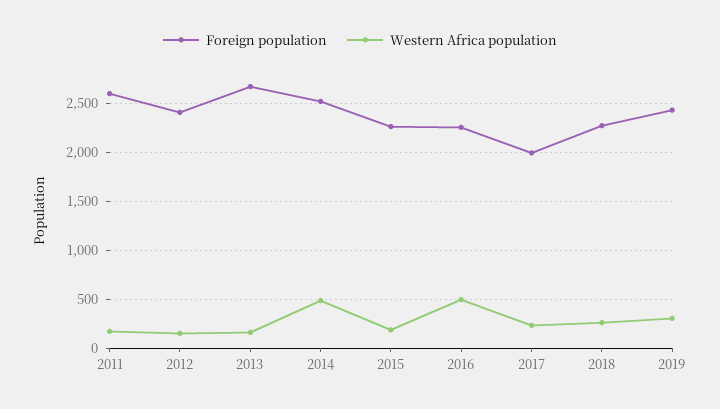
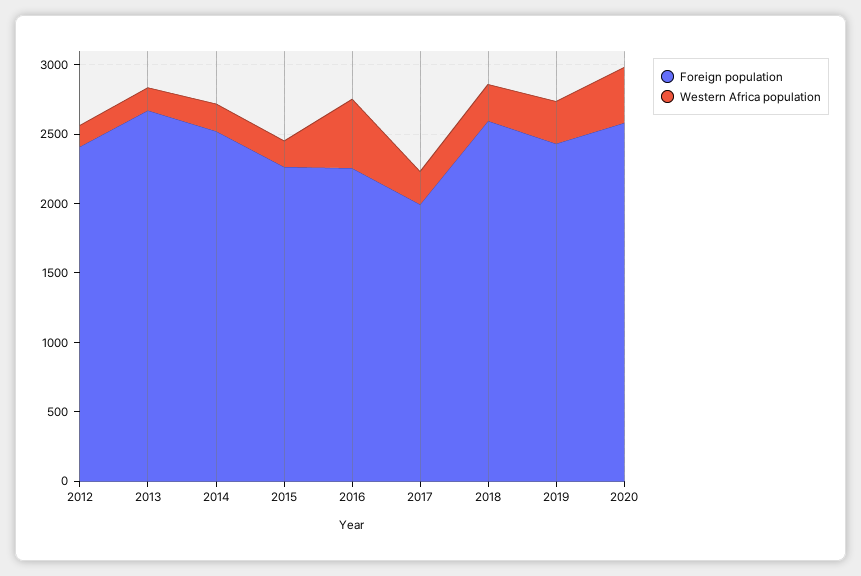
Foreign population, 2011: 2600 -> none
Western Africa population, 2011: 200 -> none
Western Africa population, 2014: 500 -> 200
Foreign population, 2018: 2300 -> 2600
Foreign population, 2020: none -> 2600
Western Africa population, 2020: none -> 400

